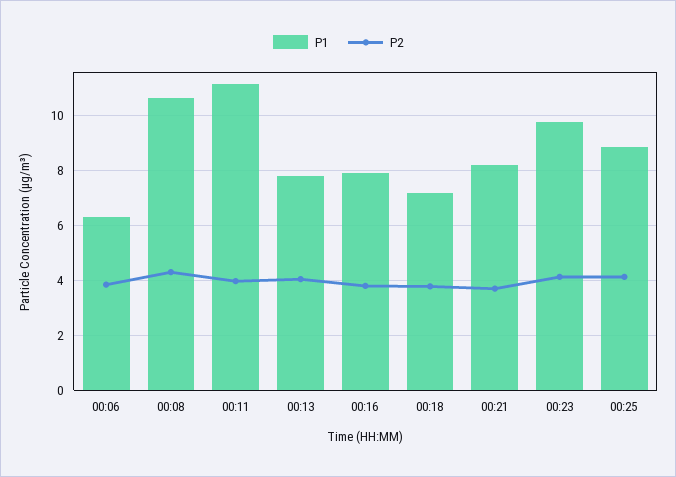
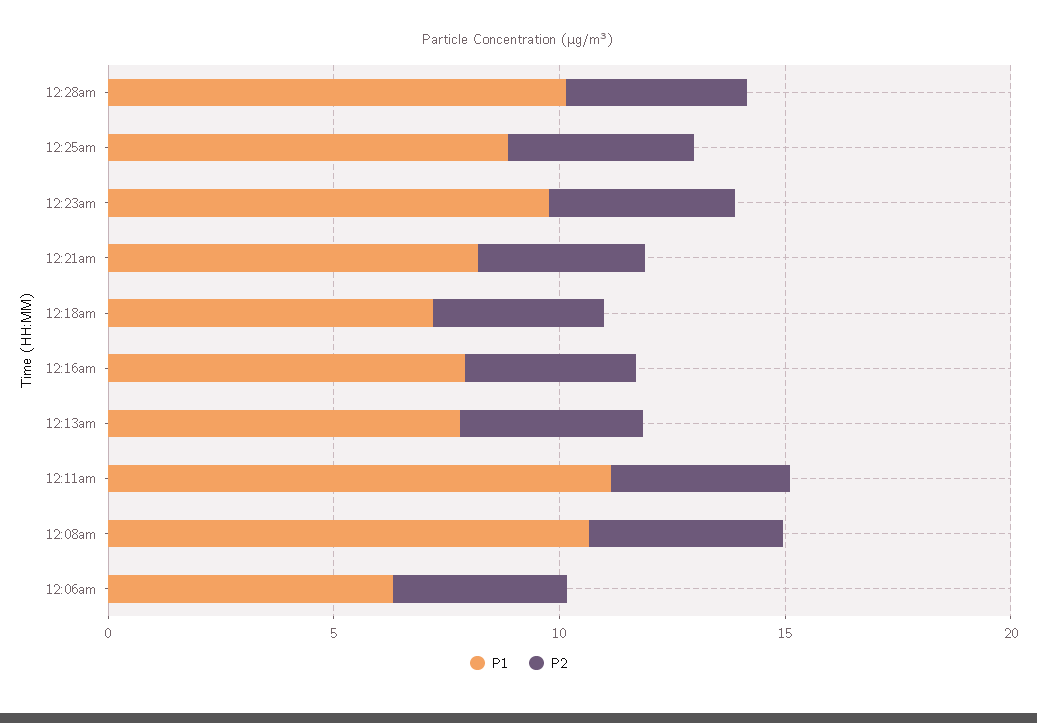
P1, 12:28am: none -> 10
P2, 12:28am: none -> 4

